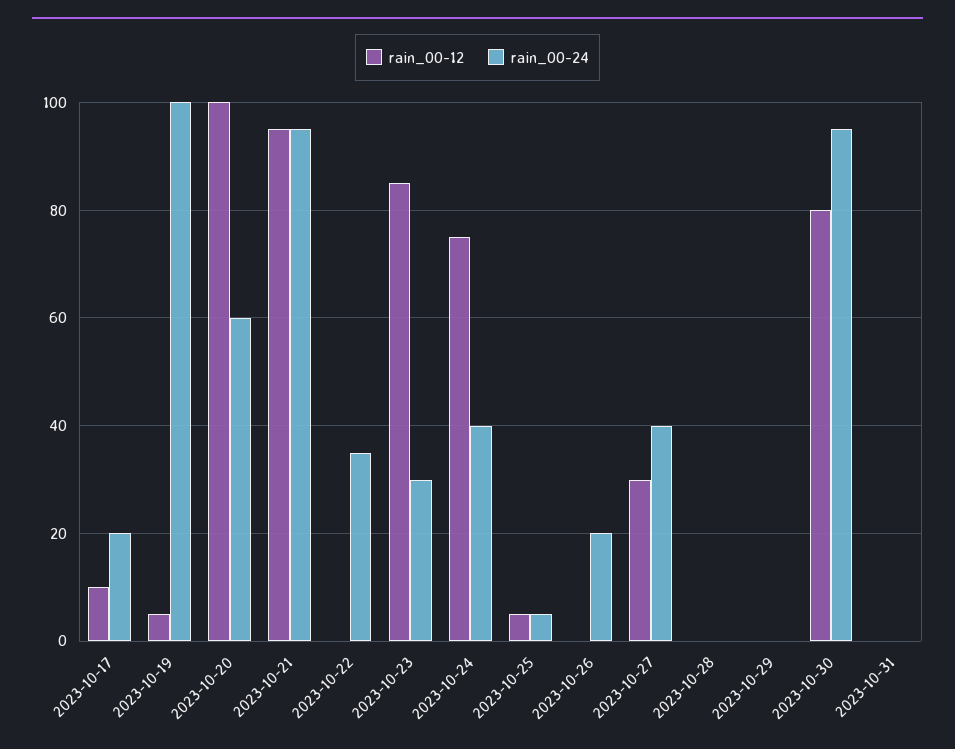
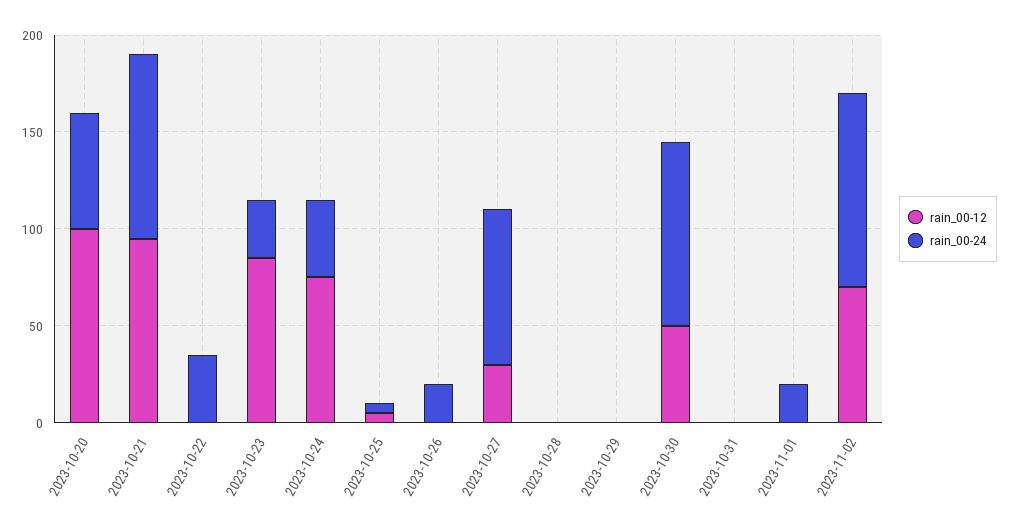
rain_00-12, 2023-10-17: 10 -> none
rain_00-24, 2023-10-17: 20 -> none
rain_00-12, 2023-10-19: 5 -> none
rain_00-24, 2023-10-19: 100 -> none
rain_00-24, 2023-10-27: 40 -> 80
rain_00-12, 2023-10-30: 80 -> 50
rain_00-12, 2023-11-01: none -> 0
rain_00-24, 2023-11-01: none -> 20
rain_00-12, 2023-11-02: none -> 70
rain_00-24, 2023-11-02: none -> 100

